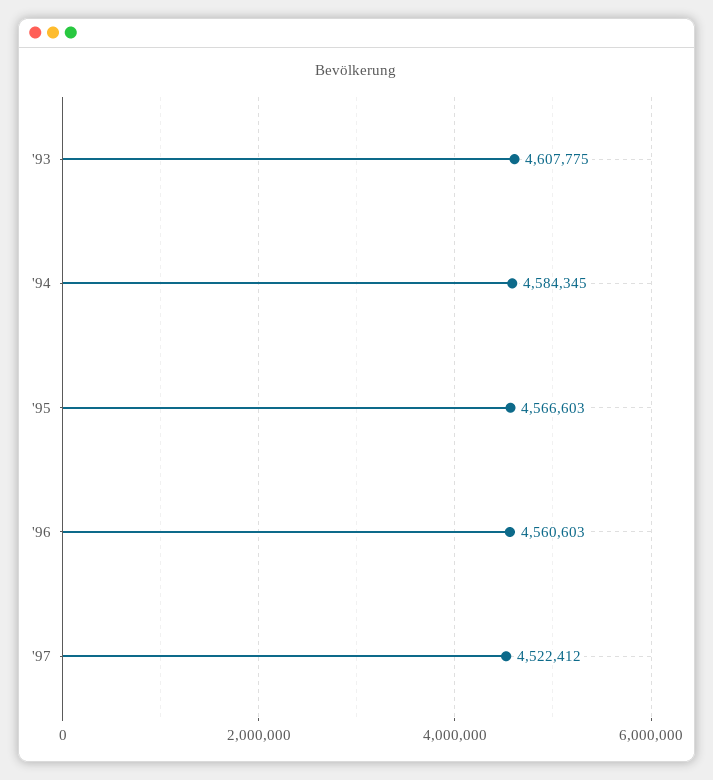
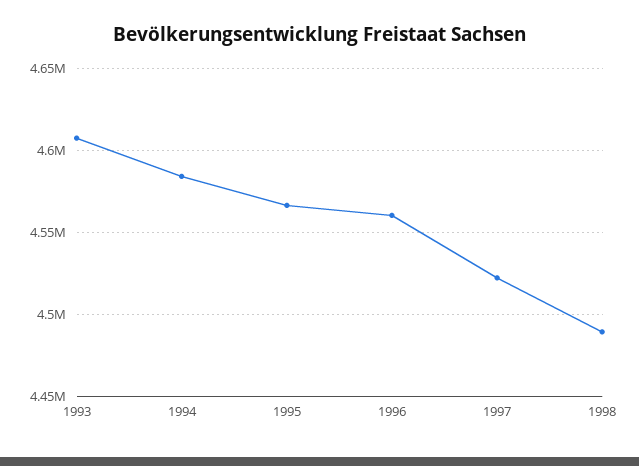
1998: none -> 4490000

